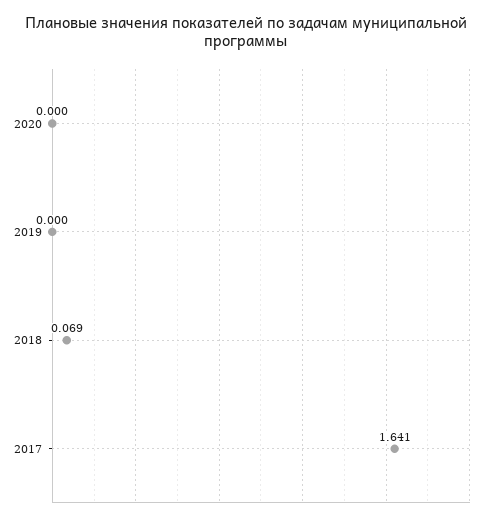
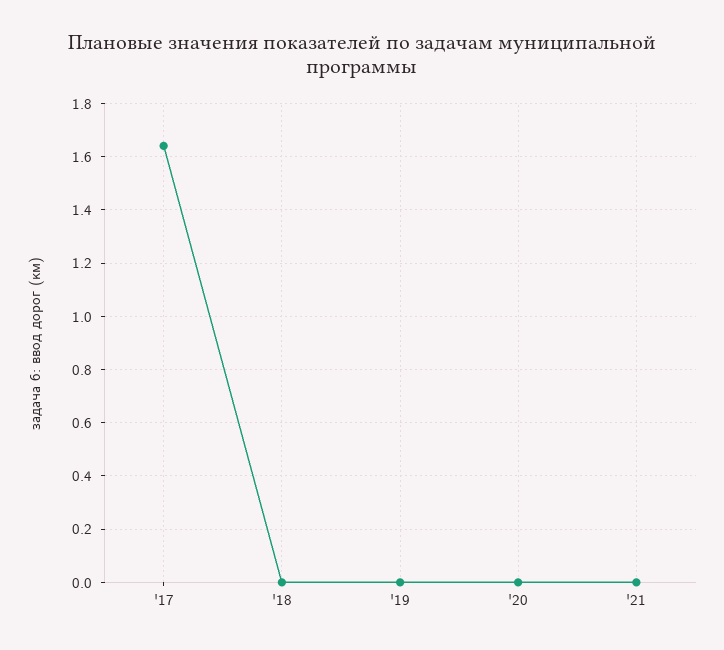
2018: 0.069 -> 0
'21: none -> 0

